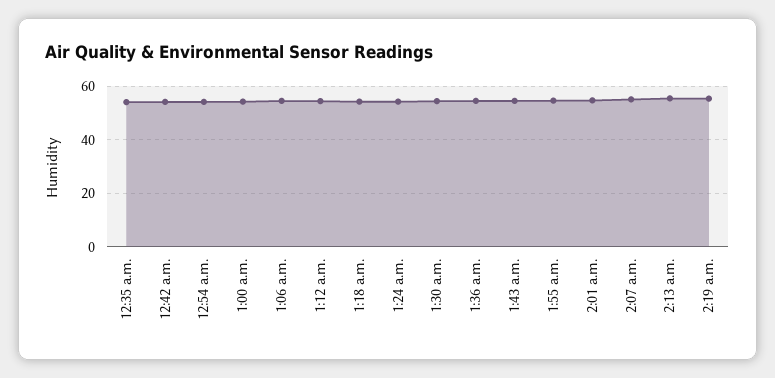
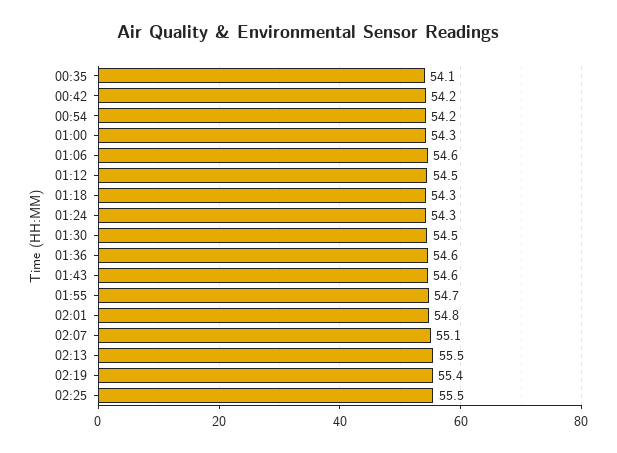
02:25: none -> 55.5

